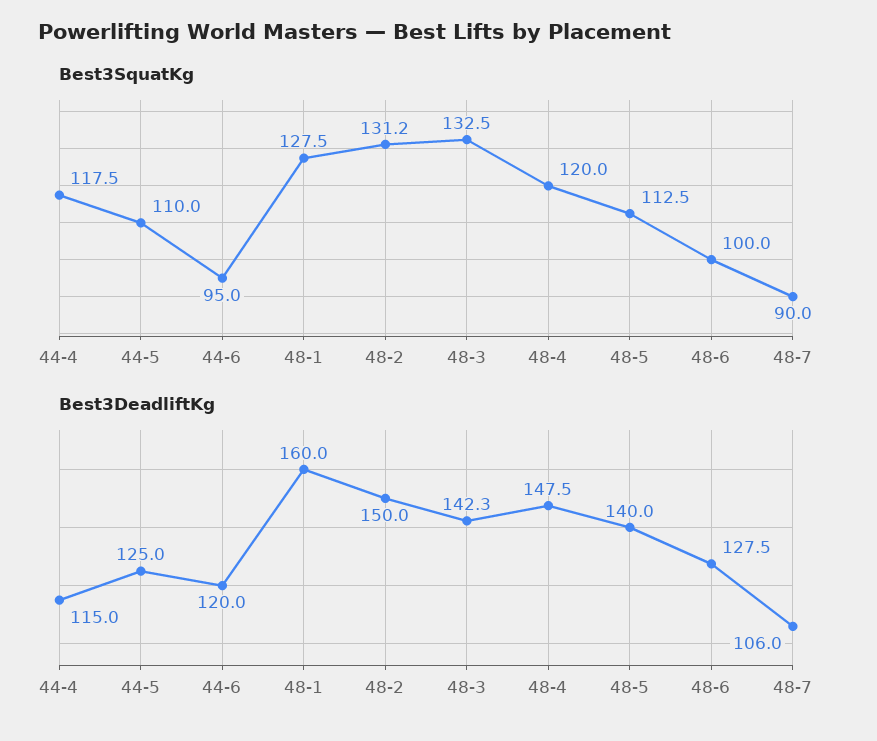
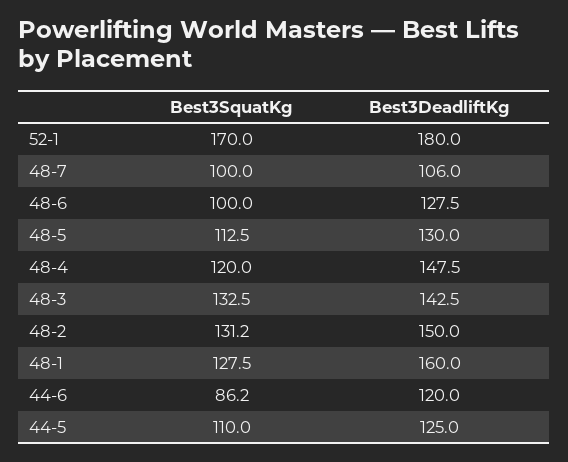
Best3SquatKg, 44-4: 117.5 -> none
Best3SquatKg, 44-6: 95 -> 86.2
Best3SquatKg, 48-7: 90 -> 100
Best3DeadliftKg, 44-4: 115 -> none
Best3DeadliftKg, 48-3: 142.3 -> 142.5
Best3DeadliftKg, 48-5: 140 -> 130
Best3SquatKg, 52-1: none -> 170
Best3DeadliftKg, 52-1: none -> 180

